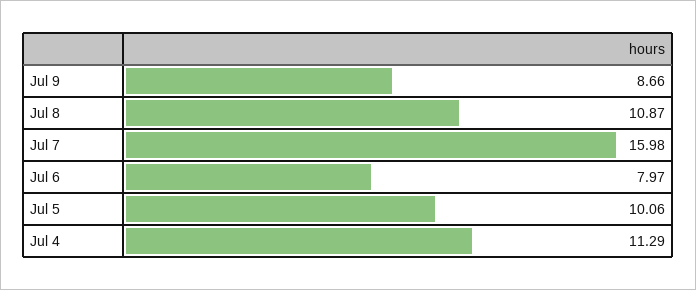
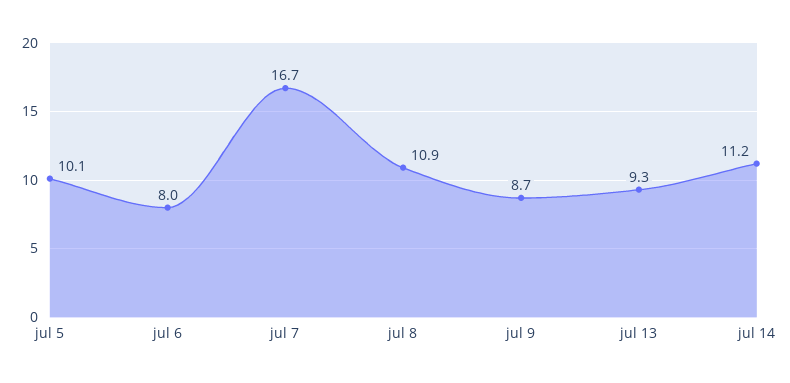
Jul 7: 15.98 -> 16.7
Jul 4: 11.29 -> none
jul 13: none -> 9.3
jul 14: none -> 11.2

